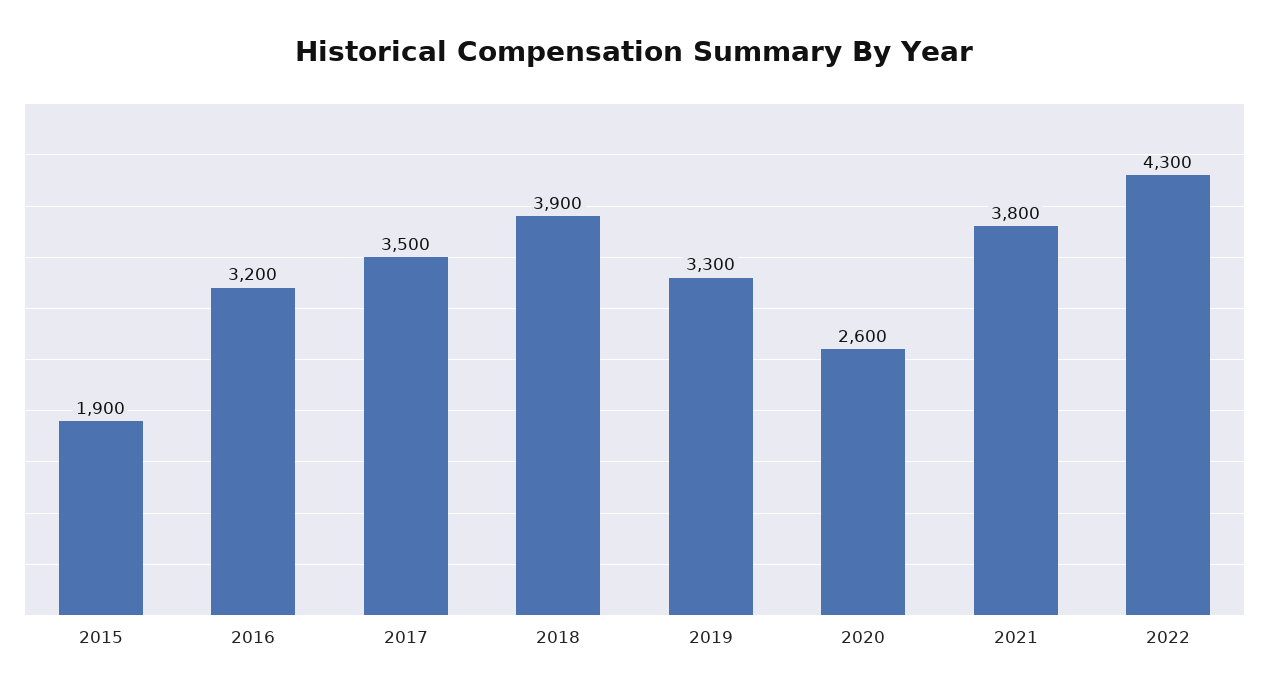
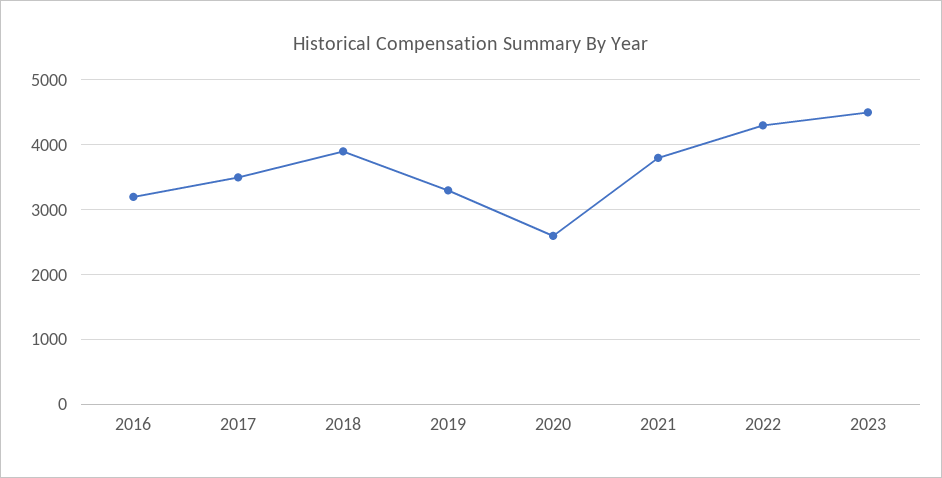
2015: 1900 -> none
2023: none -> 4500

